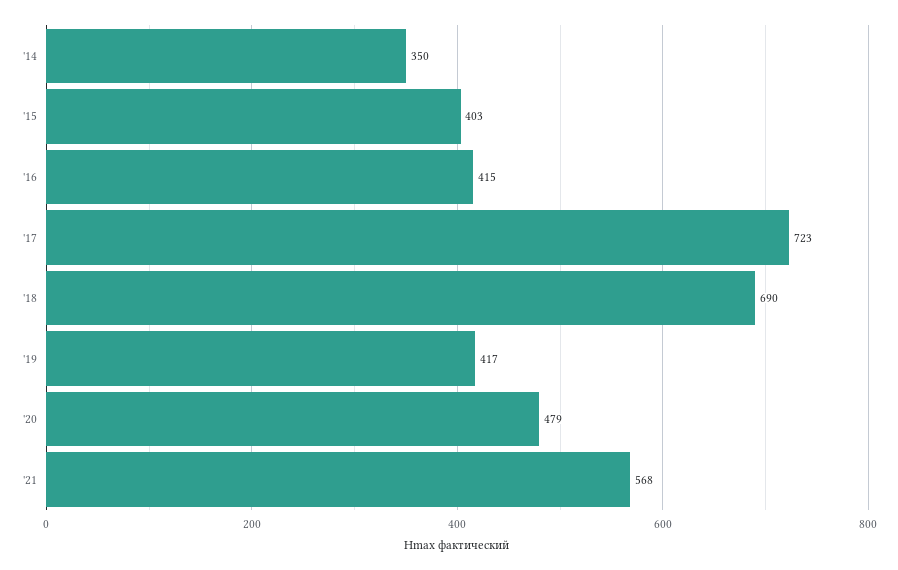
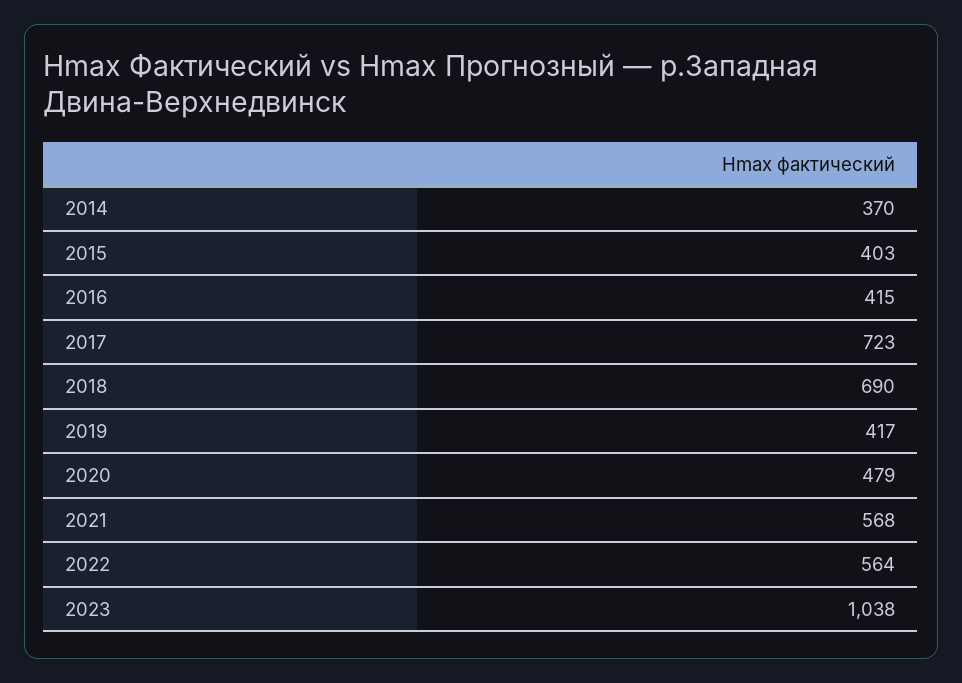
'14: 350 -> 370
2022: none -> 564
2023: none -> 1038

